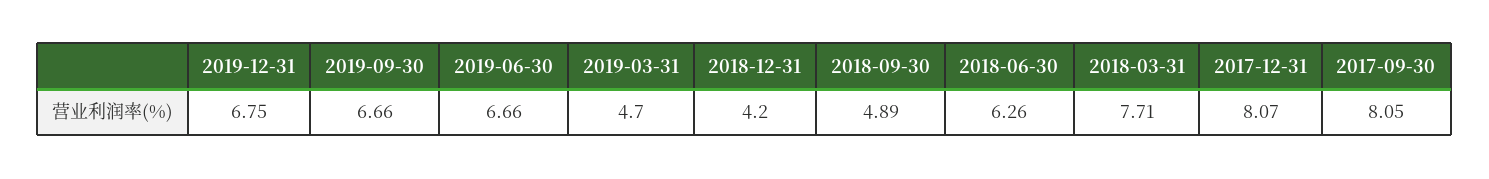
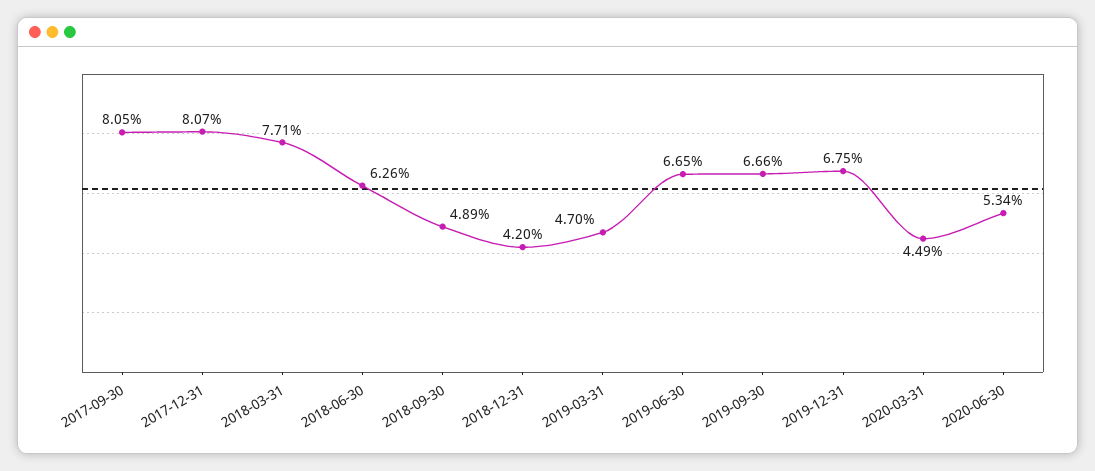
2019-06-30: 6.66 -> 6.65
2020-03-31: none -> 4.49
2020-06-30: none -> 5.34

